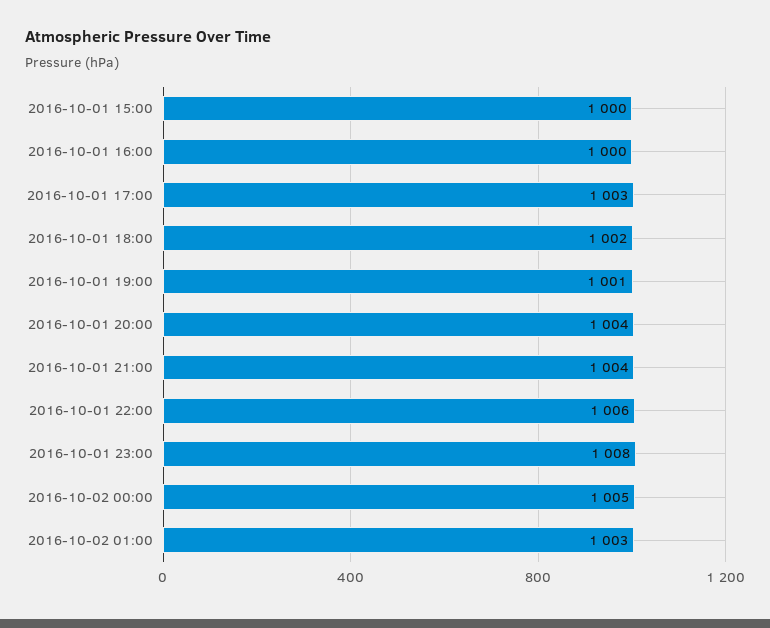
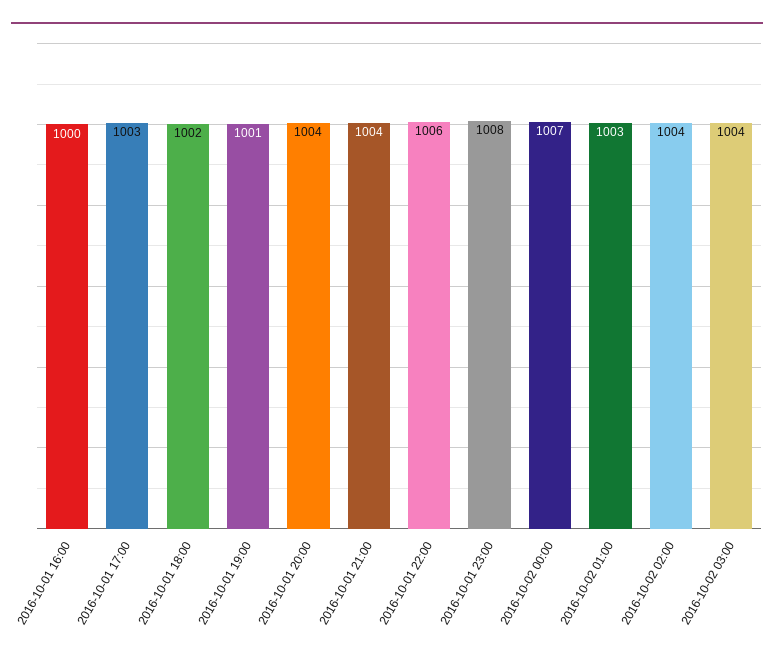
2016-10-01 15:00: 1000 -> none
2016-10-02 00:00: 1005 -> 1007
2016-10-02 02:00: none -> 1004
2016-10-02 03:00: none -> 1004

